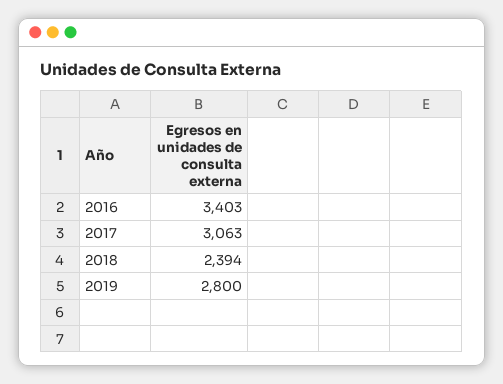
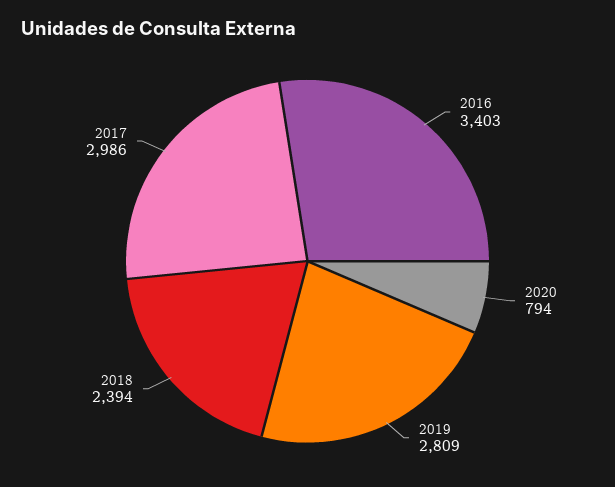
2017: 3063 -> 2986
2019: 2800 -> 2809
2020: none -> 794

